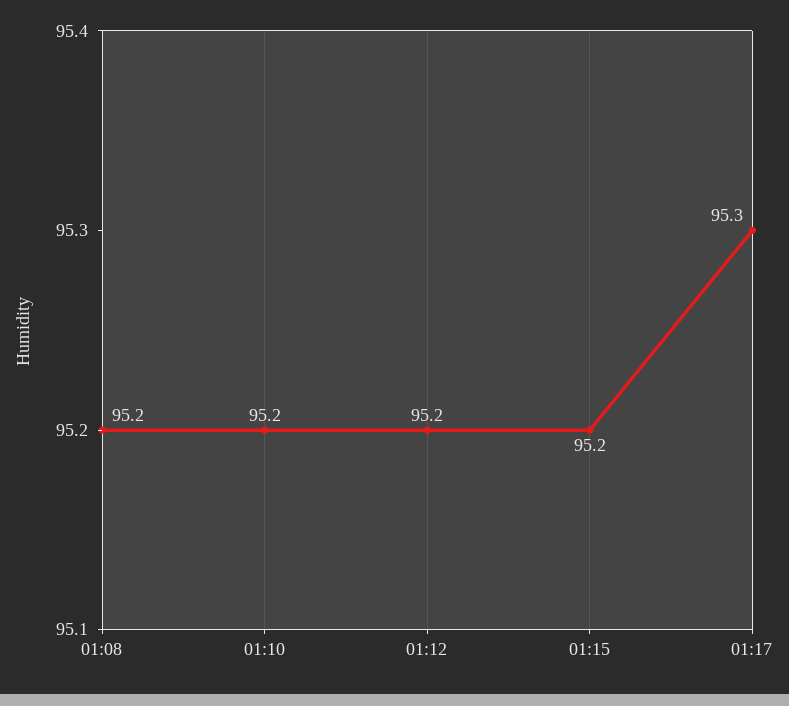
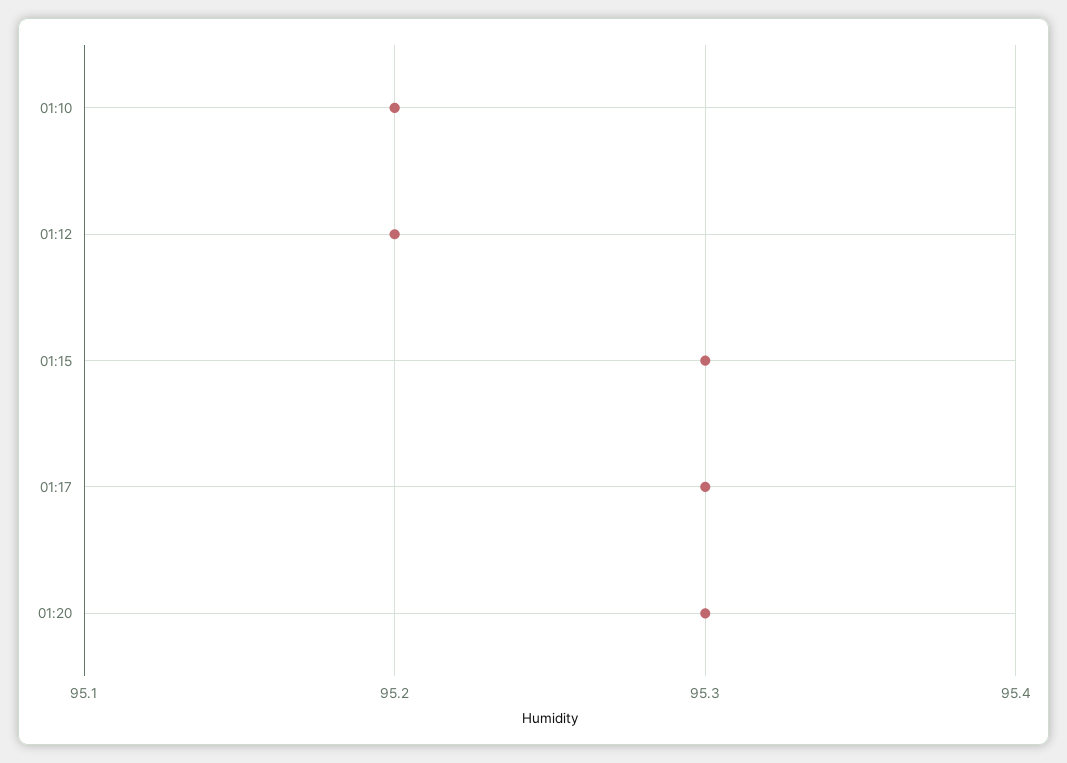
01:08: 95.2 -> none
01:15: 95.2 -> 95.3
01:20: none -> 95.3

